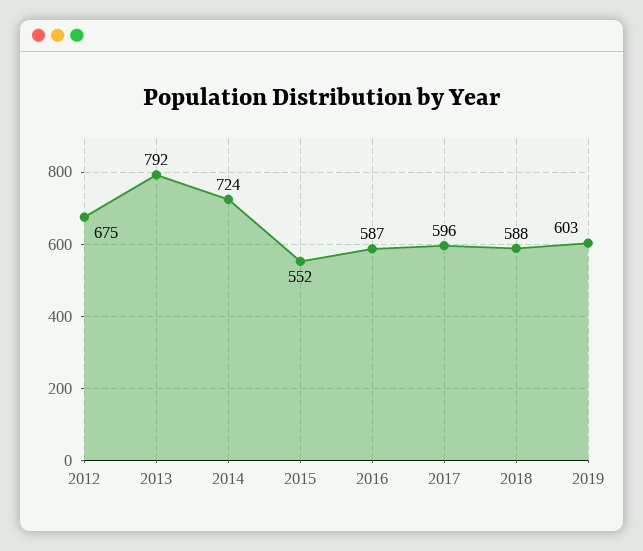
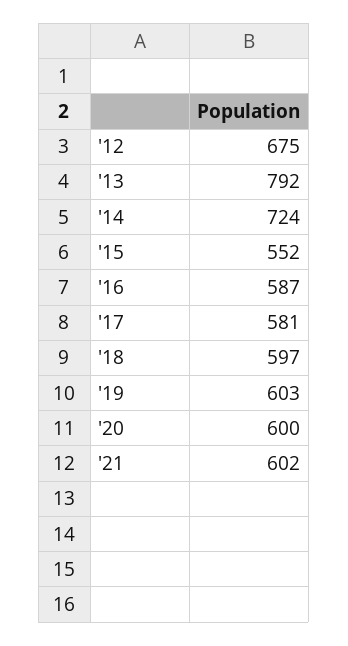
2017: 596 -> 581
2018: 588 -> 597
'20: none -> 600
'21: none -> 602

